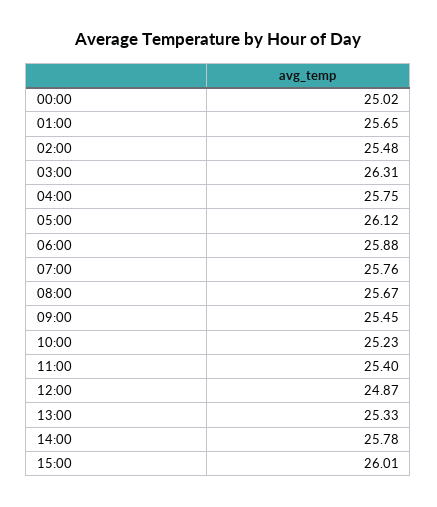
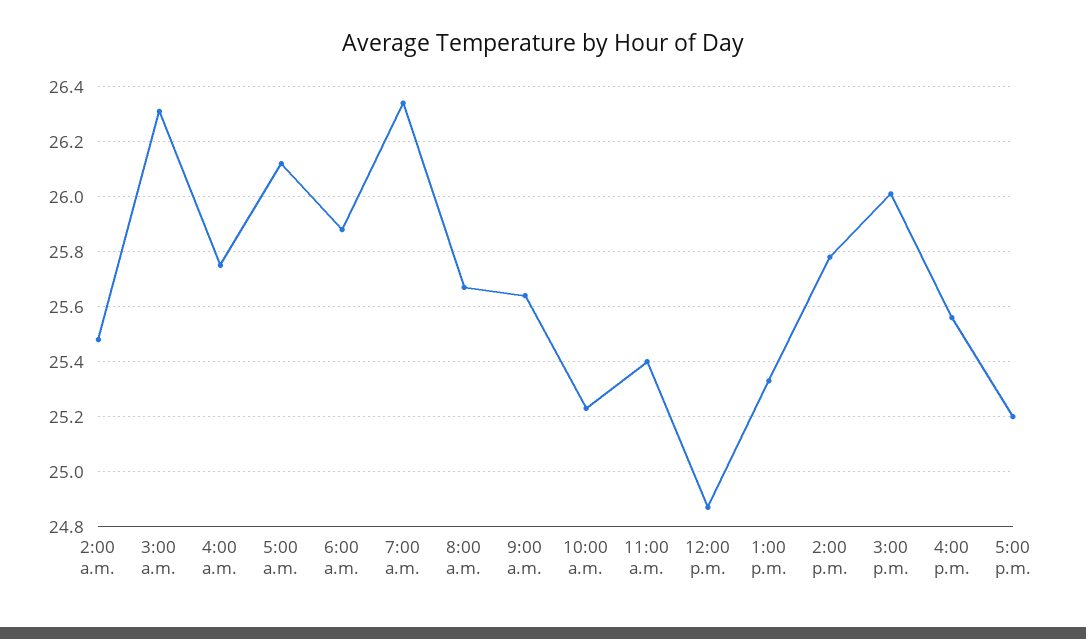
00:00: 25.02 -> none
01:00: 25.65 -> none
07:00: 25.76 -> 26.35
09:00: 25.45 -> 25.65
4:00 p.m.: none -> 25.55
5:00 p.m.: none -> 25.2

